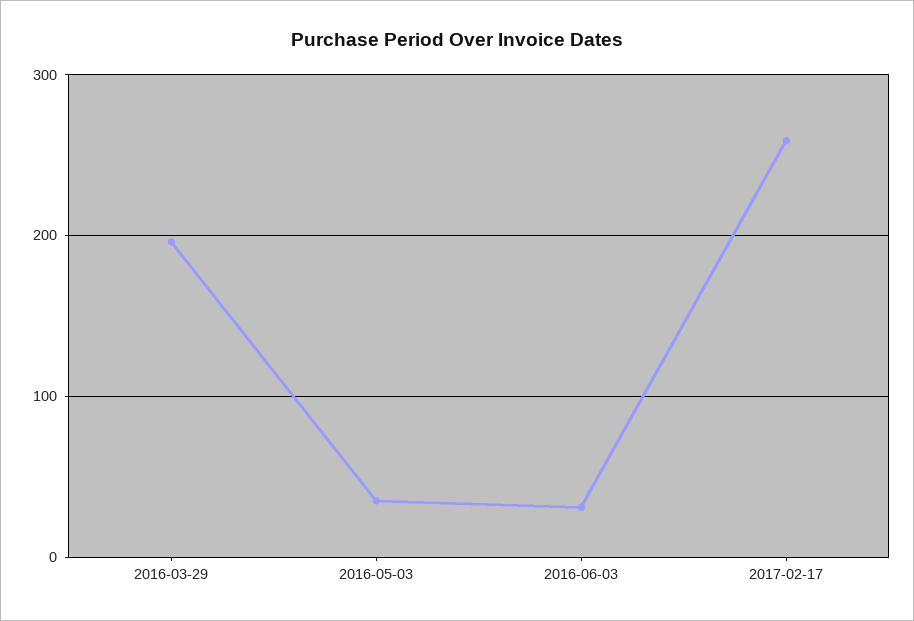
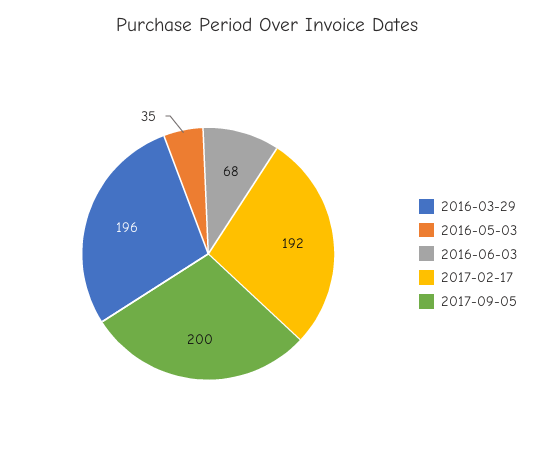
2016-06-03: 30 -> 68
2017-02-17: 260 -> 192
2017-09-05: none -> 200

